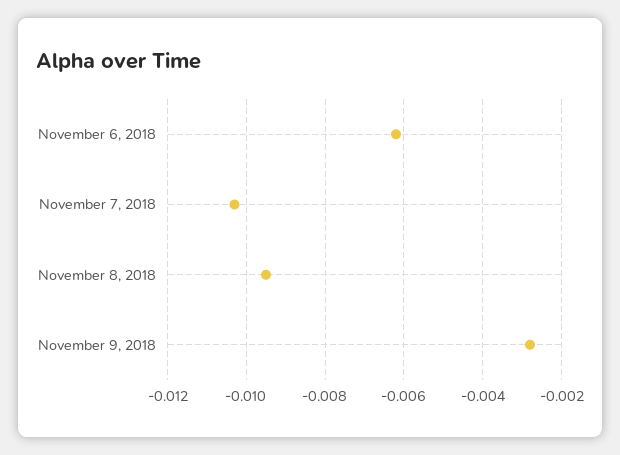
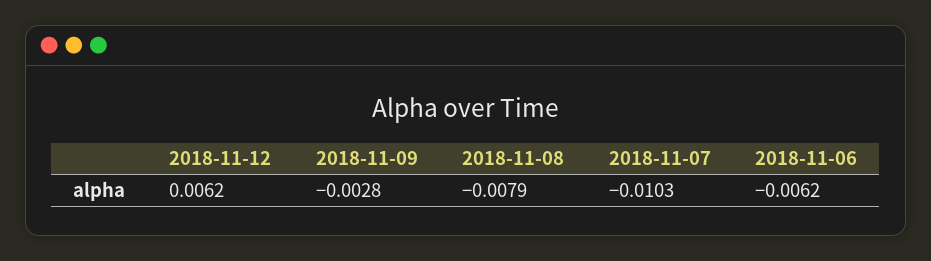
November 8, 2018: -0.0095 -> -0.0079
2018-11-12: none -> 0.0062

